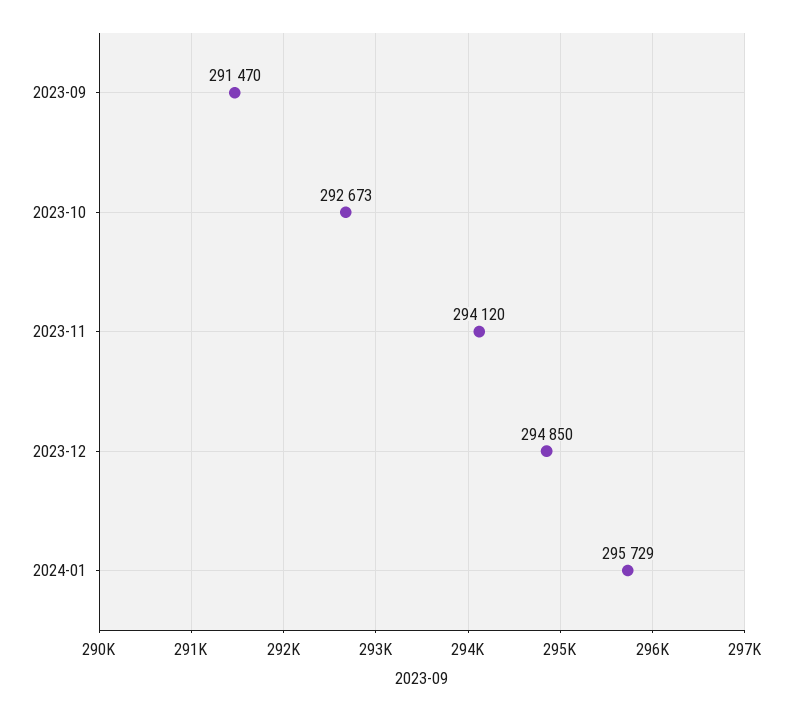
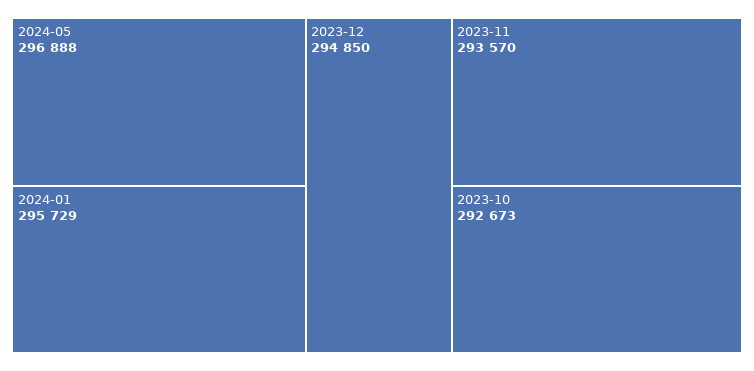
2023-09: 291470 -> none
2023-11: 294120 -> 293570
2024-05: none -> 296888

